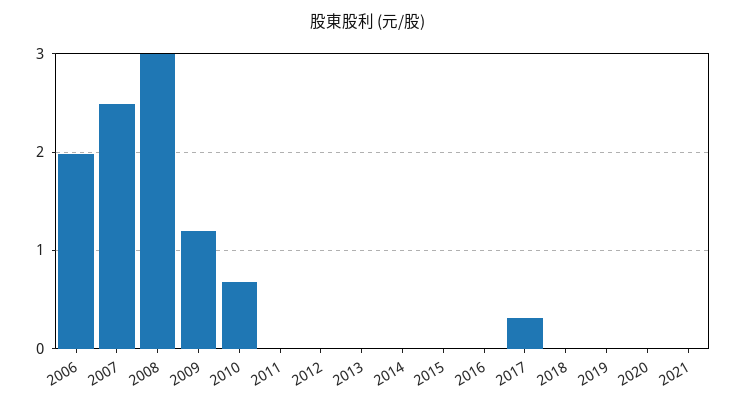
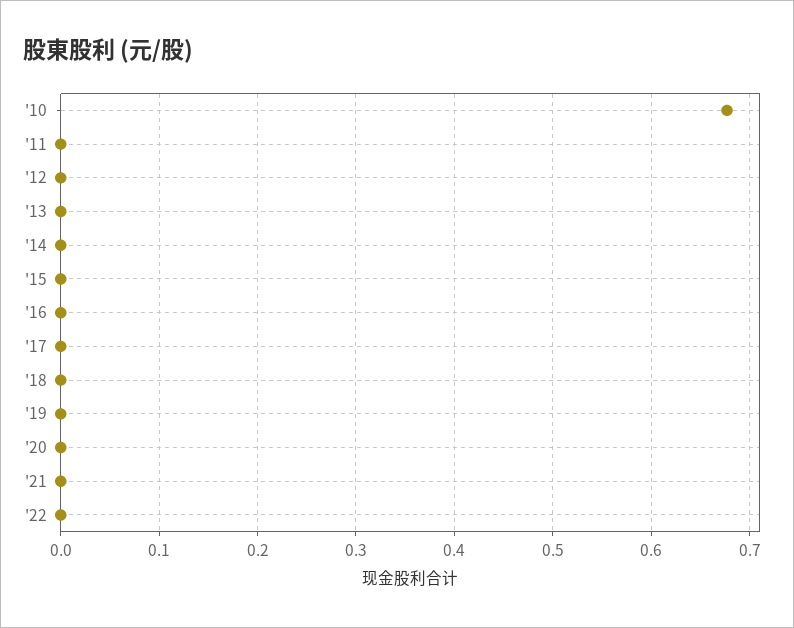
2006: 2 -> none
2007: 2.5 -> none
2008: 3 -> none
2009: 1.2 -> none
2017: 0.3 -> 0
'22: none -> 0

